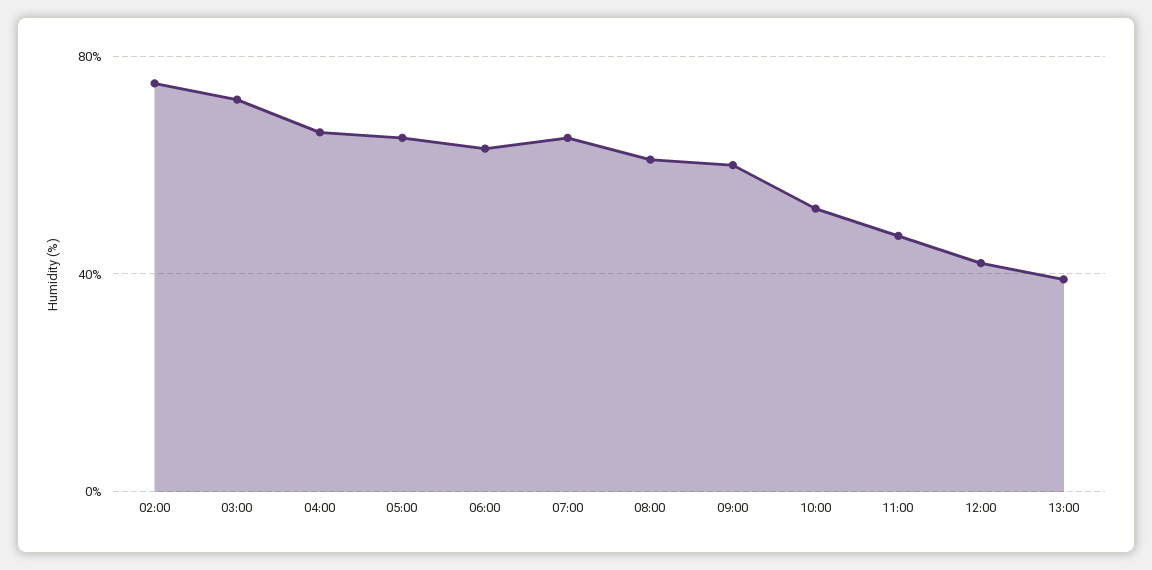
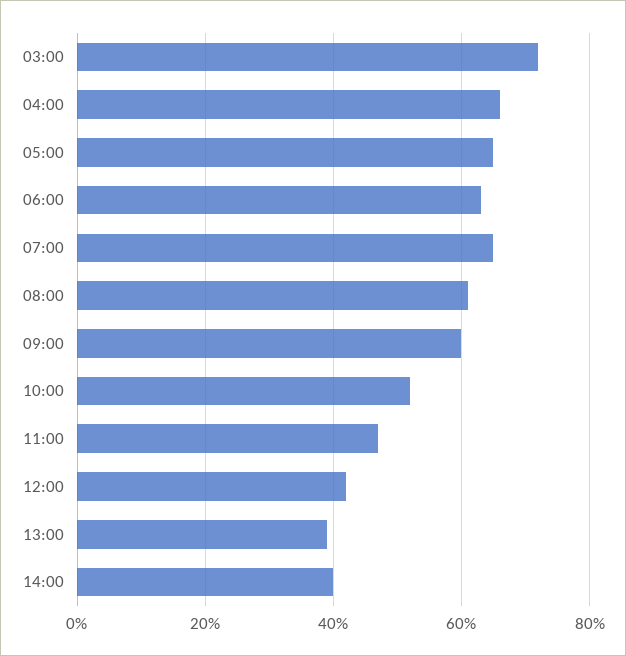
02:00: 75 -> none
14:00: none -> 40

